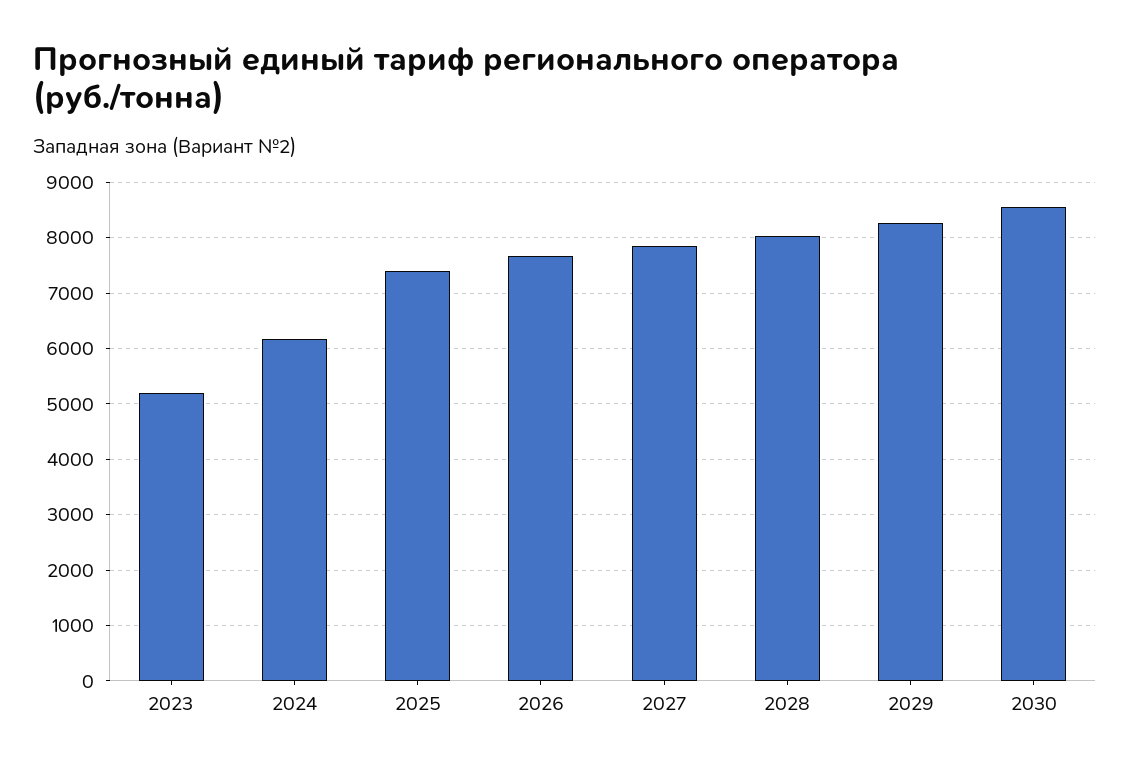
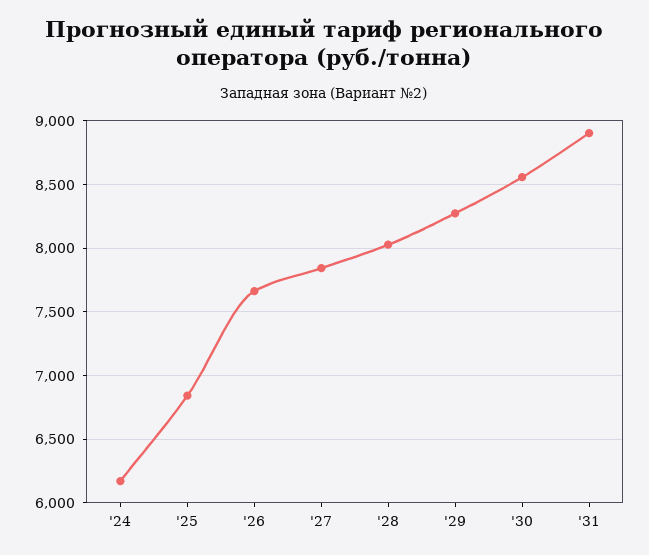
2023: 5200 -> none
2025: 7400 -> 6850
'31: none -> 8900

